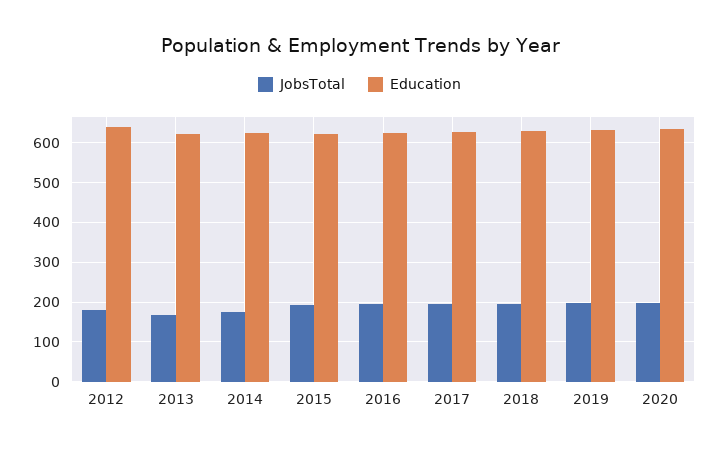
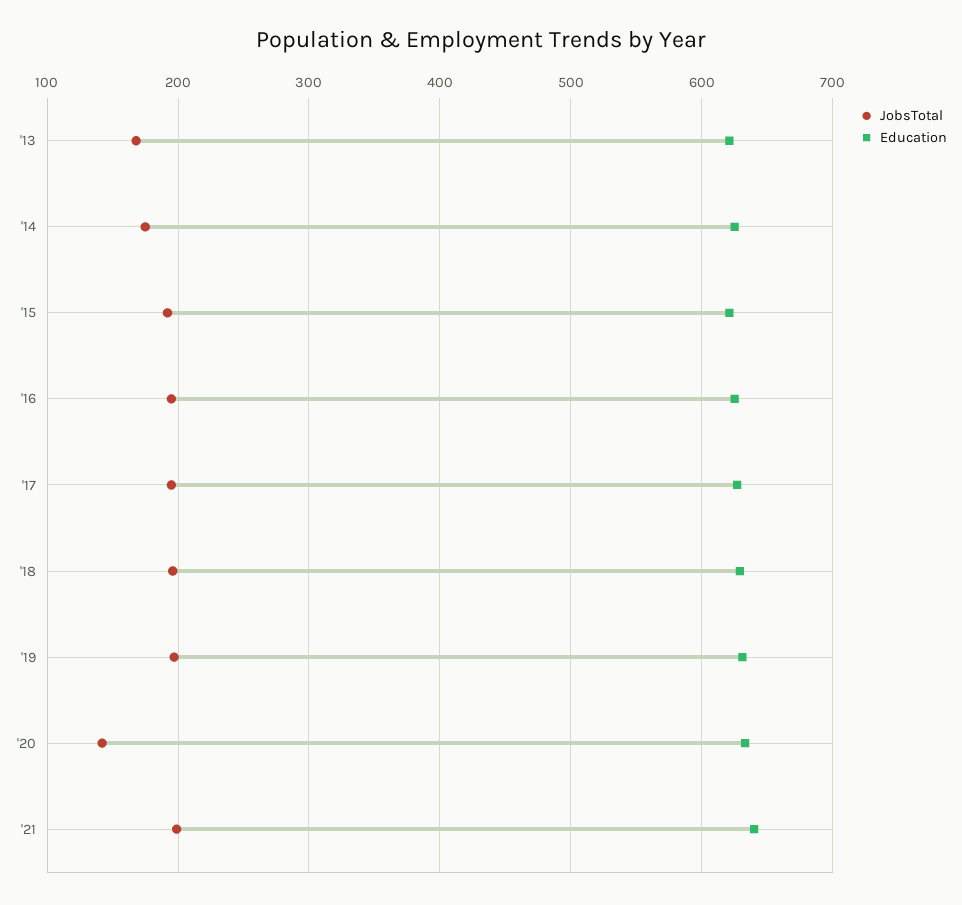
JobsTotal, 2012: 180 -> none
Education, 2012: 640 -> none
JobsTotal, 2020: 200 -> 140
JobsTotal, '21: none -> 200
Education, '21: none -> 640

